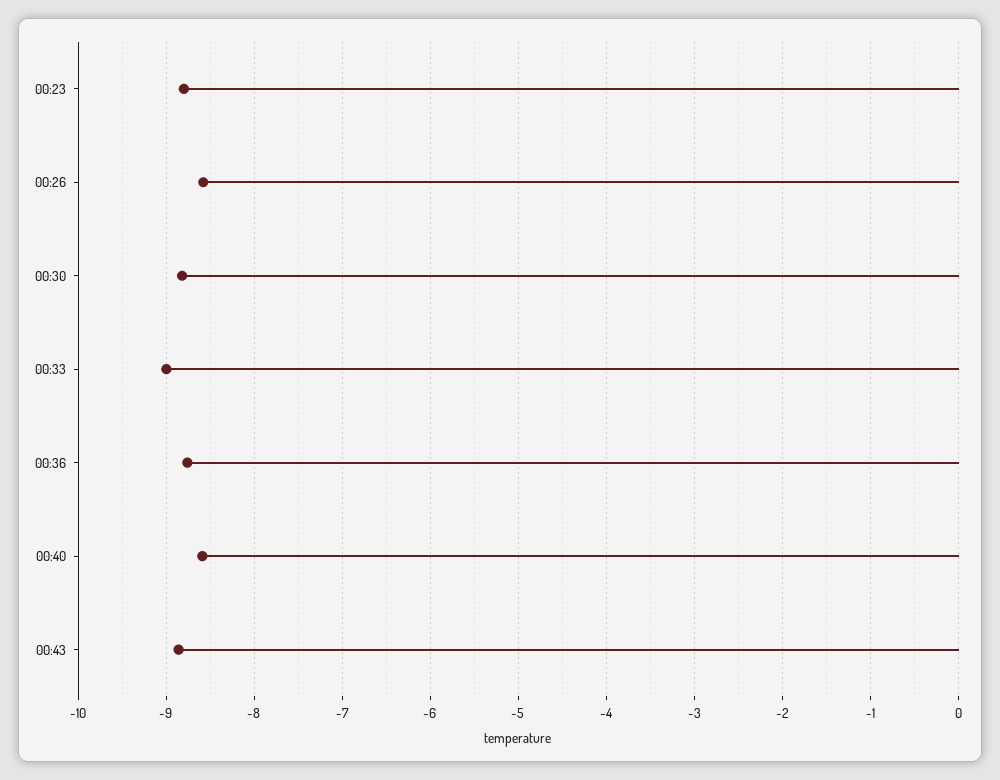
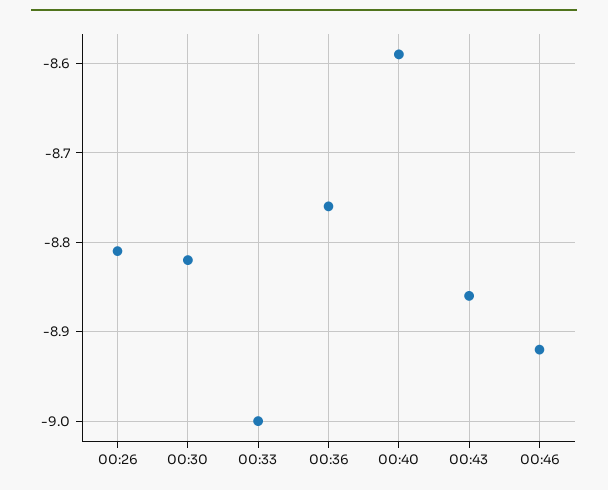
00:23: -8.8 -> none
00:26: -8.6 -> -8.81
00:46: none -> -8.92

